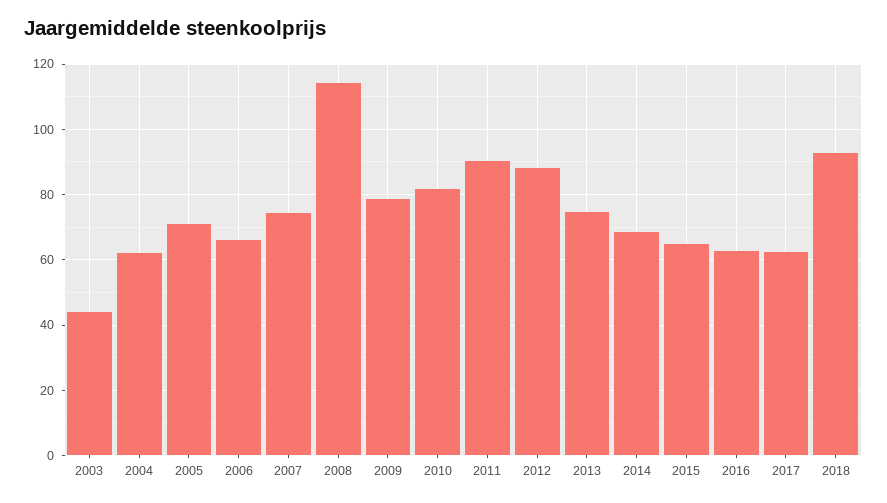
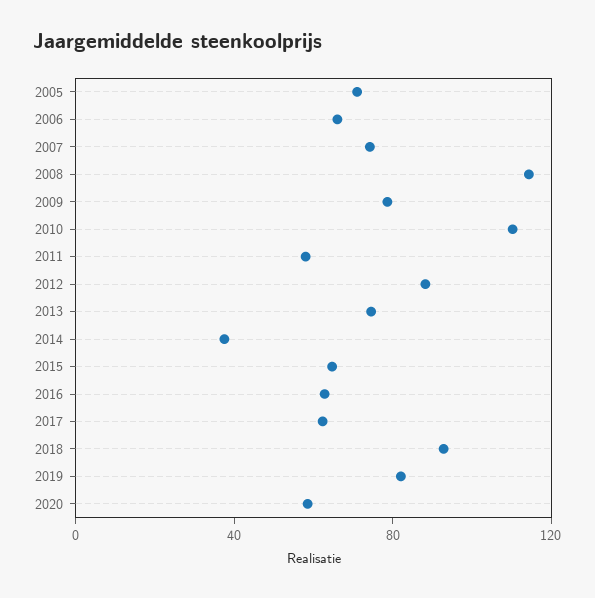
2003: 44 -> none
2004: 62 -> none
2010: 82 -> 110
2011: 90 -> 60
2014: 68 -> 40
2019: none -> 80
2020: none -> 60

